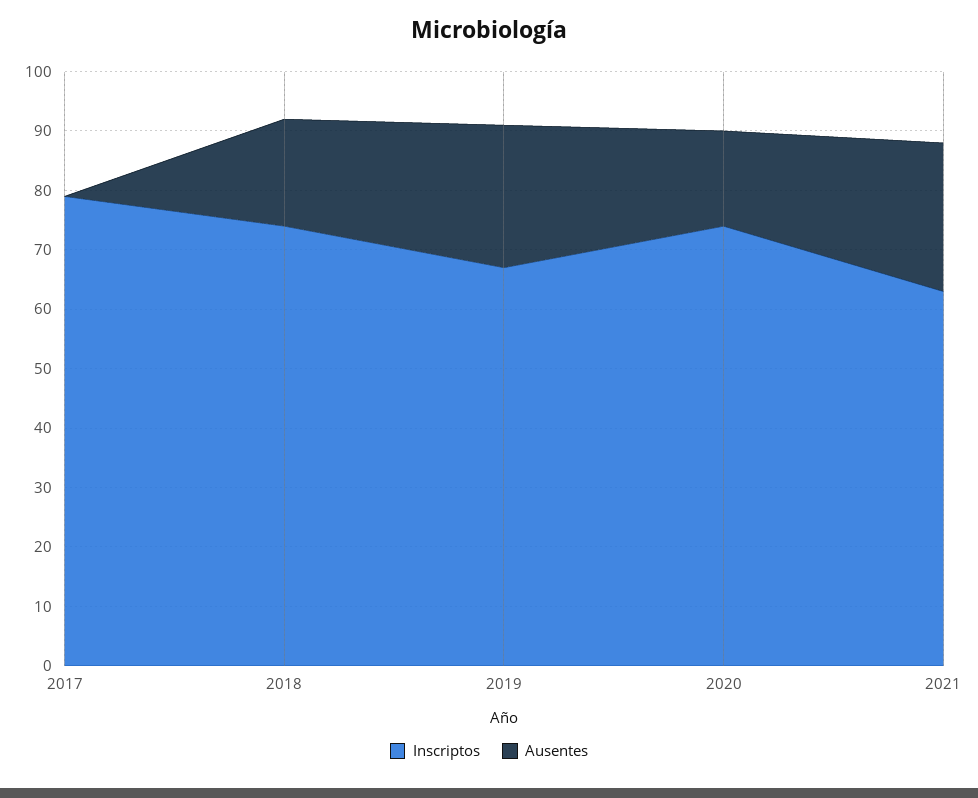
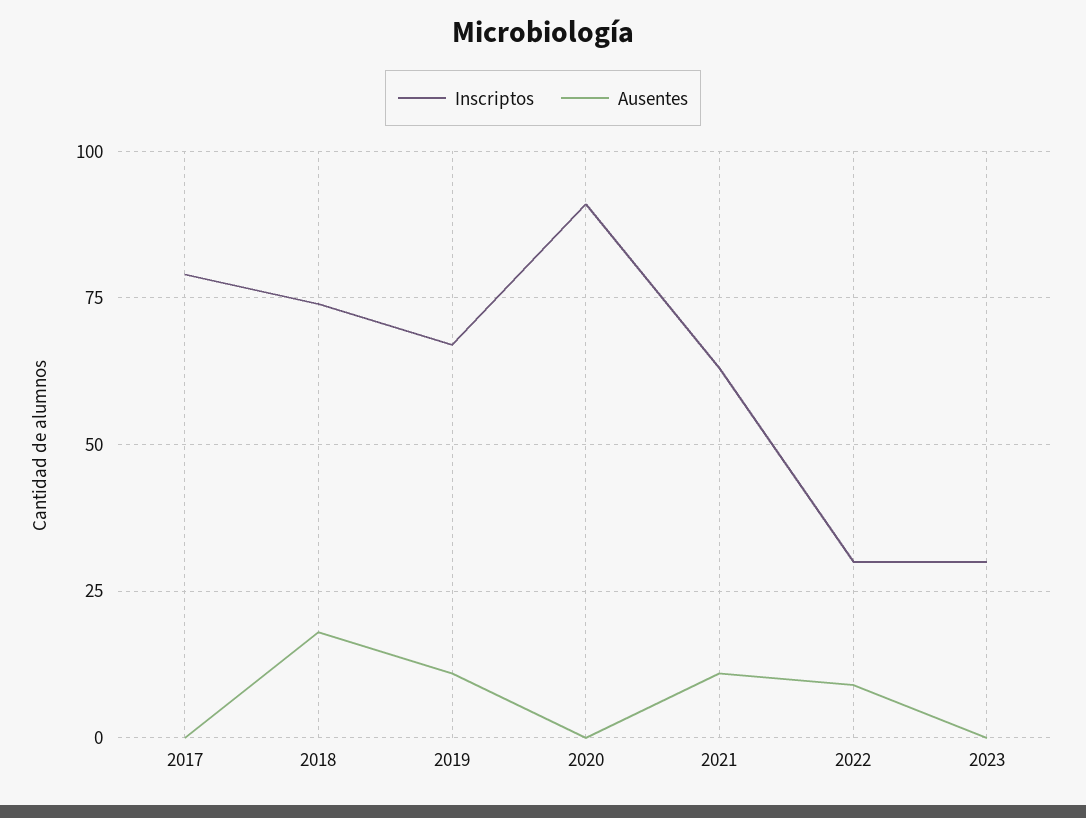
Ausentes, 2019: 25 -> 10
Inscriptos, 2020: 75 -> 90
Ausentes, 2020: 15 -> 0
Ausentes, 2021: 25 -> 10
Inscriptos, 2022: none -> 30
Ausentes, 2022: none -> 10
Inscriptos, 2023: none -> 30
Ausentes, 2023: none -> 0

